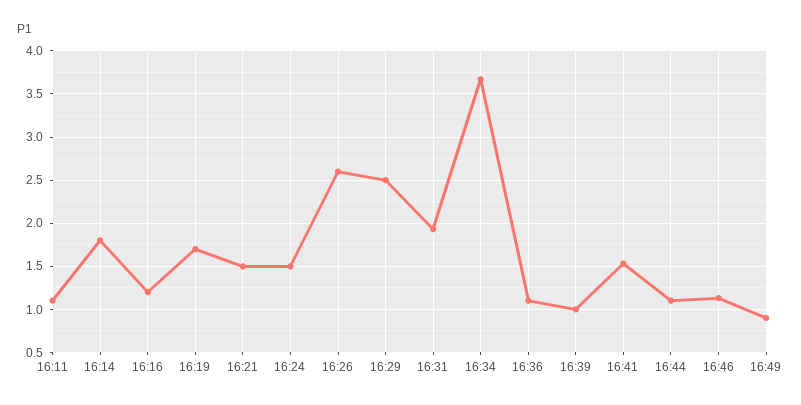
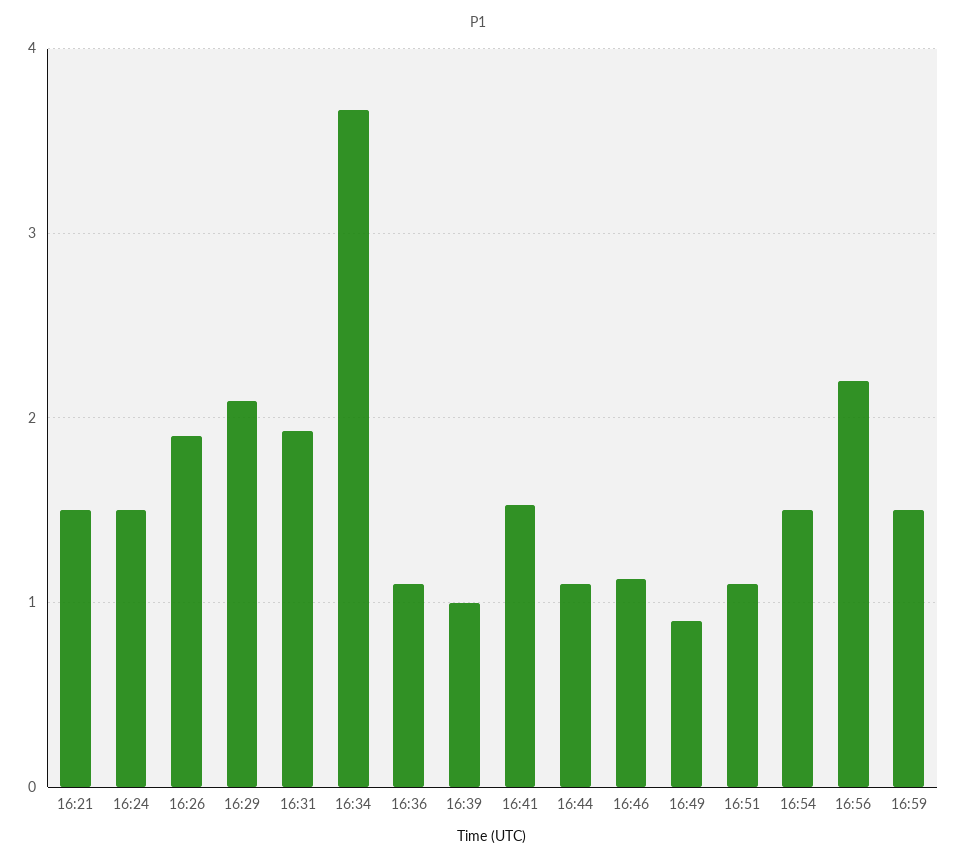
16:11: 1.1 -> none
16:14: 1.8 -> none
16:16: 1.2 -> none
16:19: 1.7 -> none
16:26: 2.6 -> 1.9
16:29: 2.5 -> 2.1
16:51: none -> 1.1
16:54: none -> 1.5
16:56: none -> 2.2
16:59: none -> 1.5

